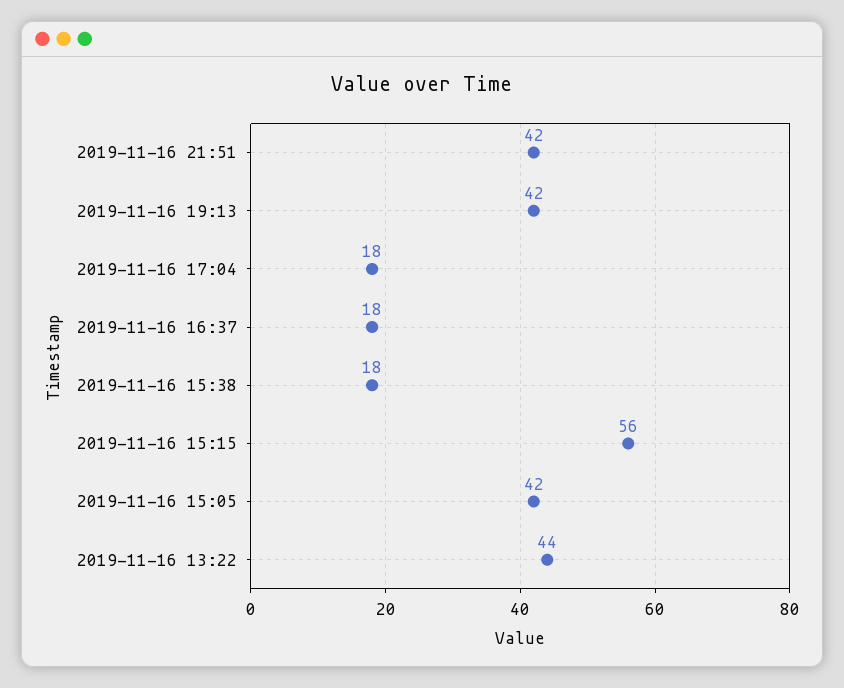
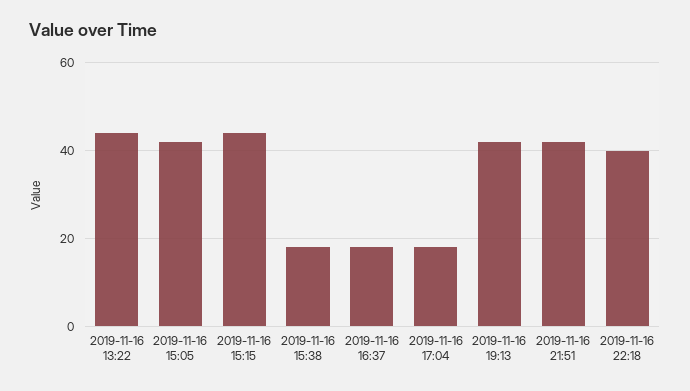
2019-11-16 15:15: 56 -> 45
2019-11-16 22:18: none -> 40

